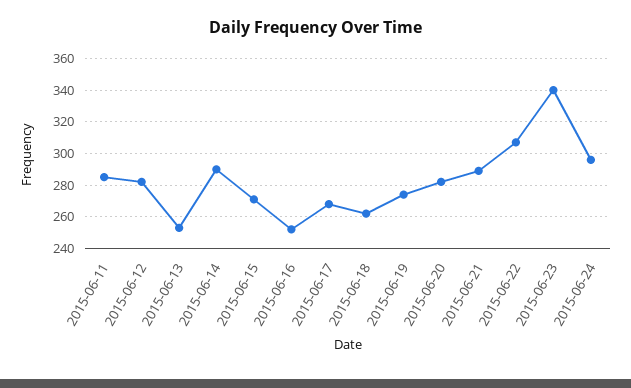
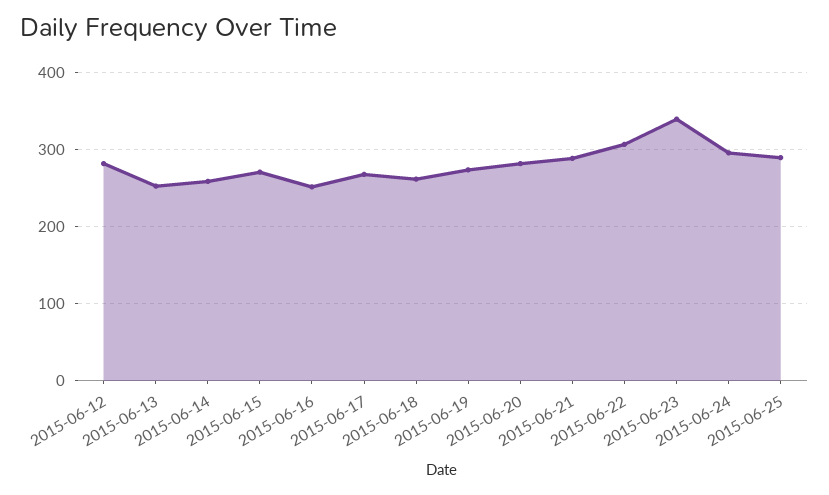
2015-06-11: 285 -> none
2015-06-14: 290 -> 260
2015-06-25: none -> 290

